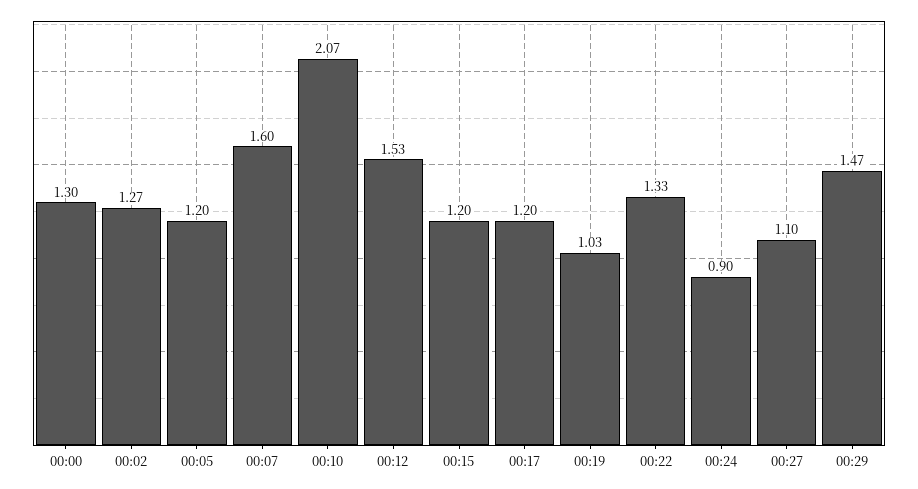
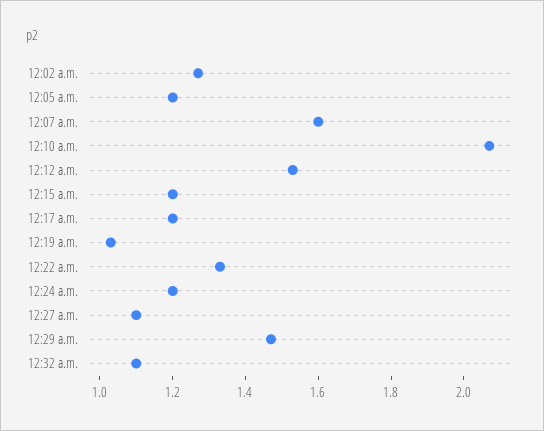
00:00: 1.3 -> none
00:24: 0.9 -> 1.2
12:32 a.m.: none -> 1.1

